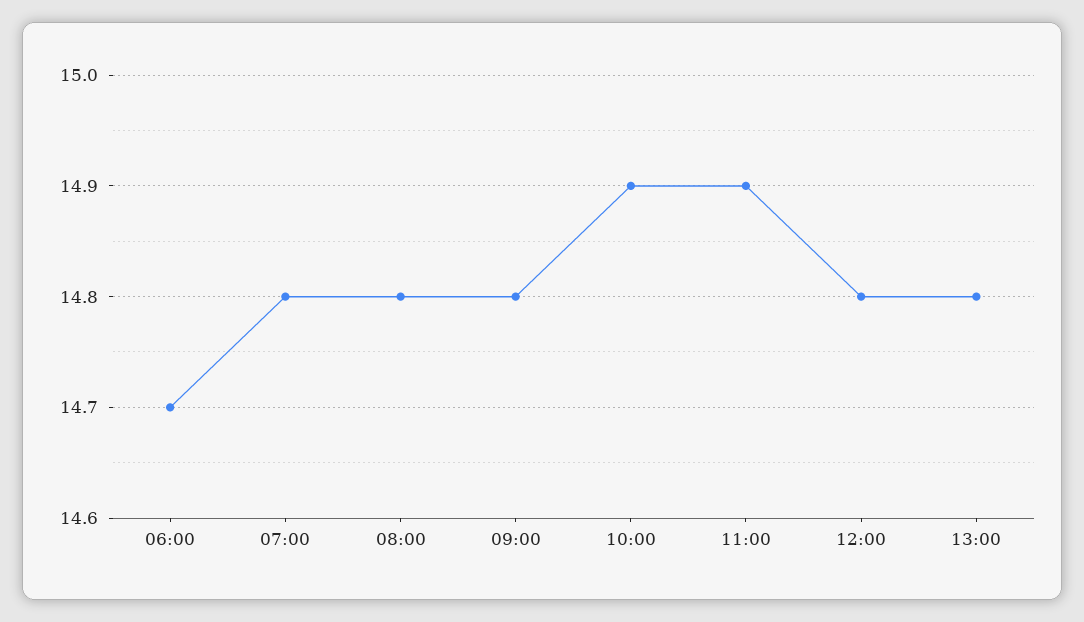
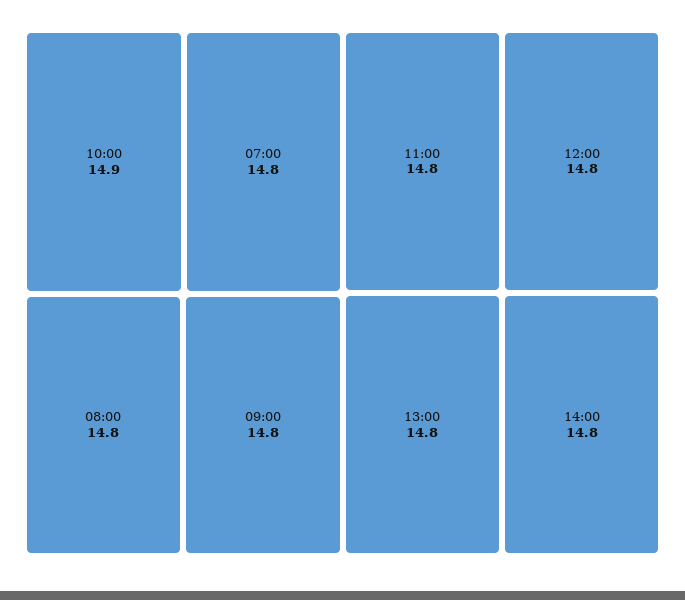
06:00: 14.7 -> none
11:00: 14.9 -> 14.8
14:00: none -> 14.8

